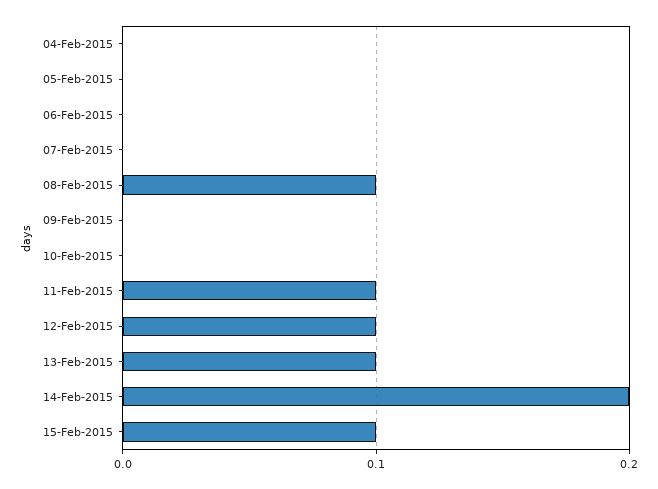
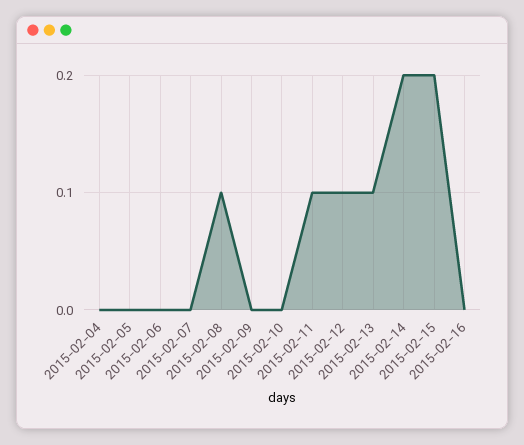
15-Feb-2015: 0.1 -> 0.2
2015-02-16: none -> 0

